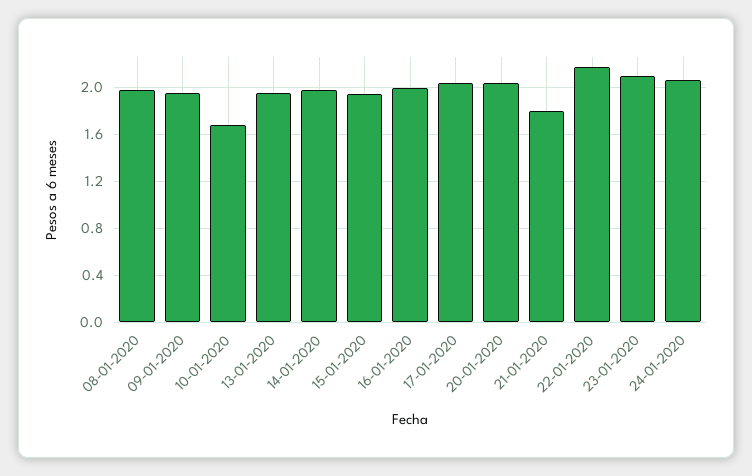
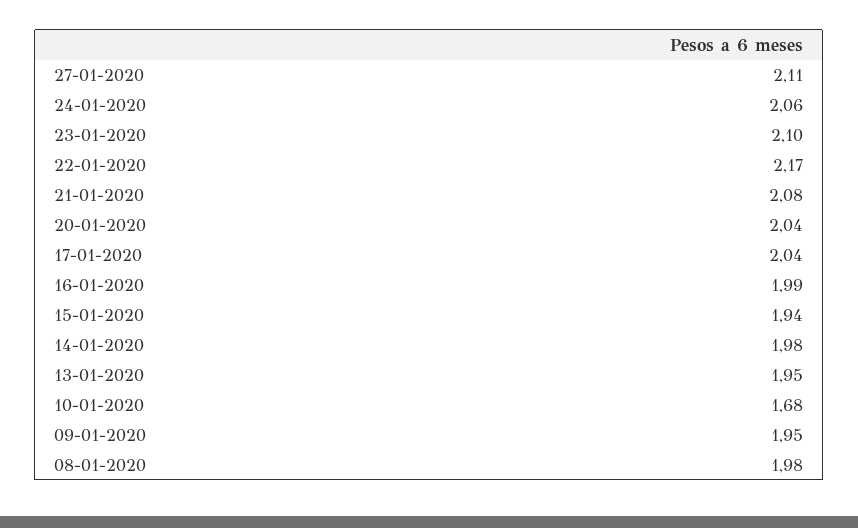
21-01-2020: 1.8 -> 2.08
27-01-2020: none -> 2.11

